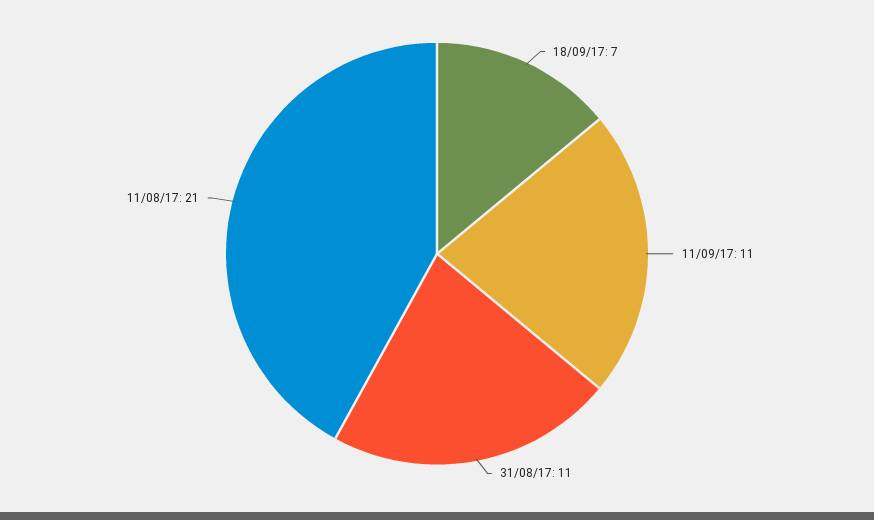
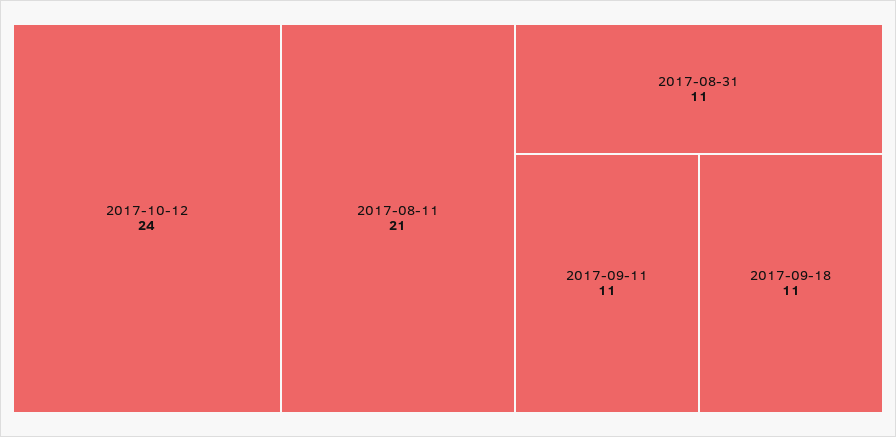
18/09/17: 7 -> 11
2017-10-12: none -> 24

